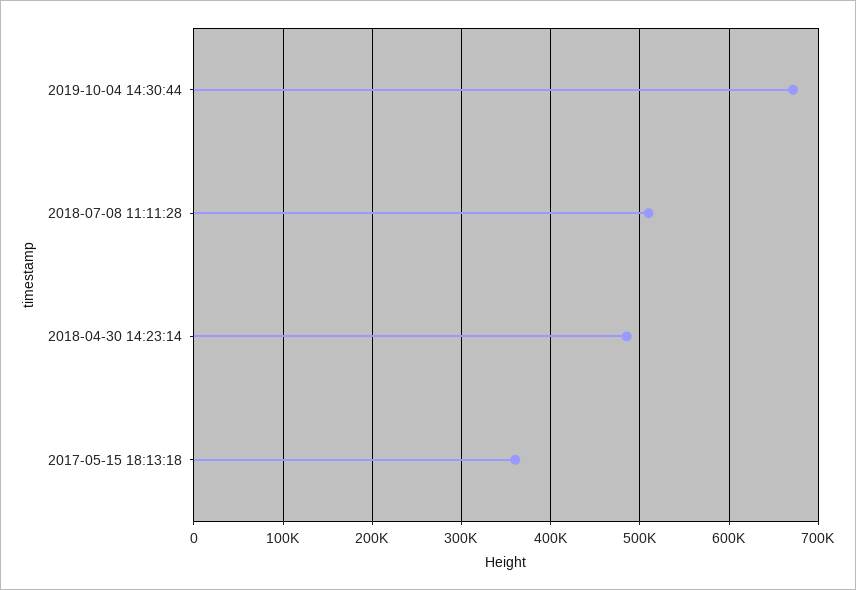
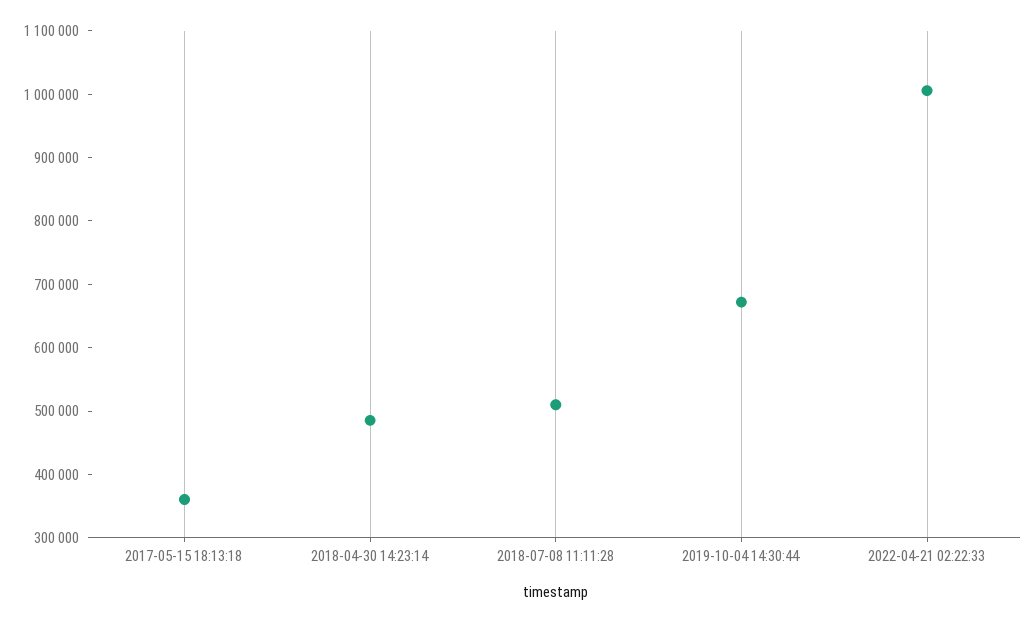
2022-04-21 02:22:33: none -> 1000000

